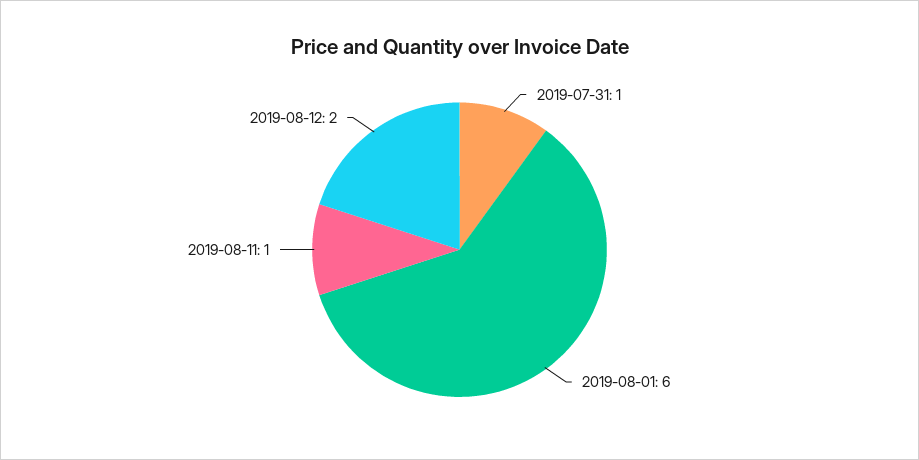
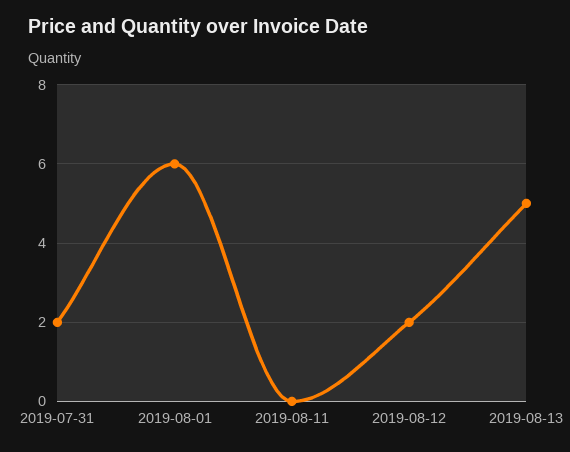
2019-07-31: 1 -> 2
2019-08-11: 1 -> 0
2019-08-13: none -> 5

